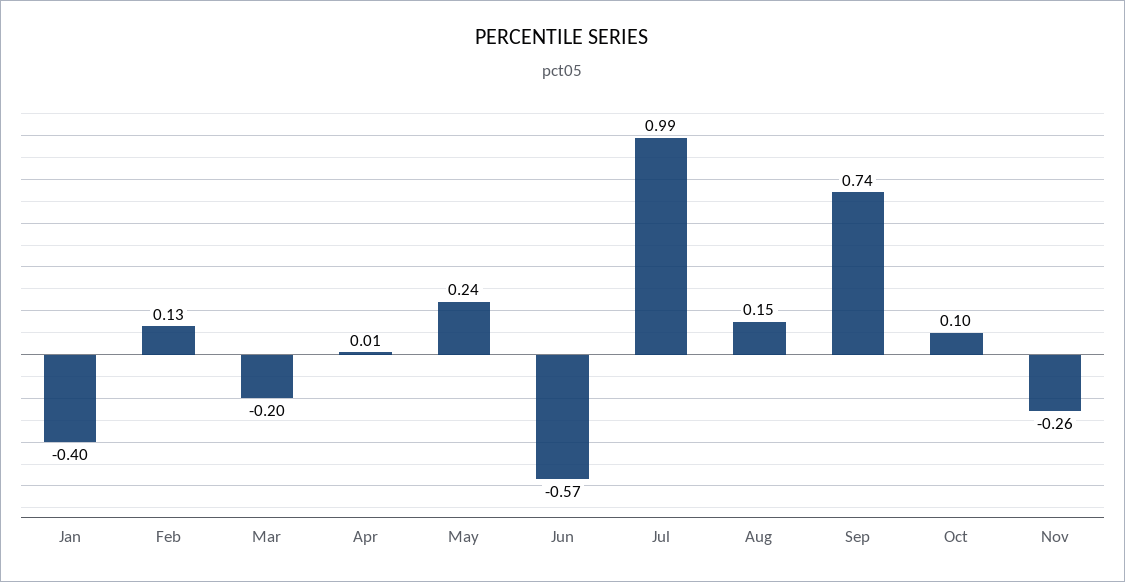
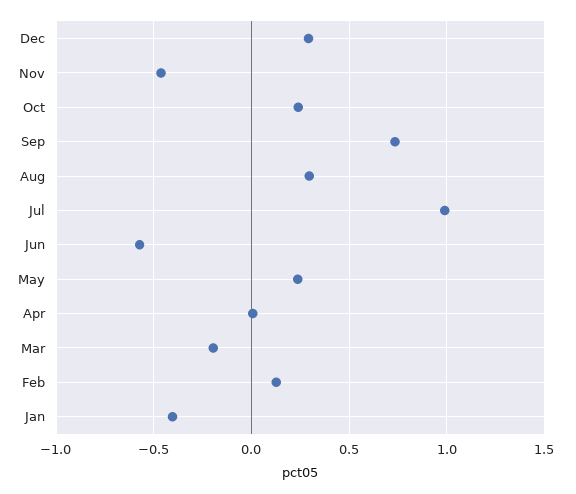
Aug: 0.15 -> 0.3
Oct: 0.1 -> 0.25
Nov: -0.26 -> -0.45
Dec: none -> 0.3

